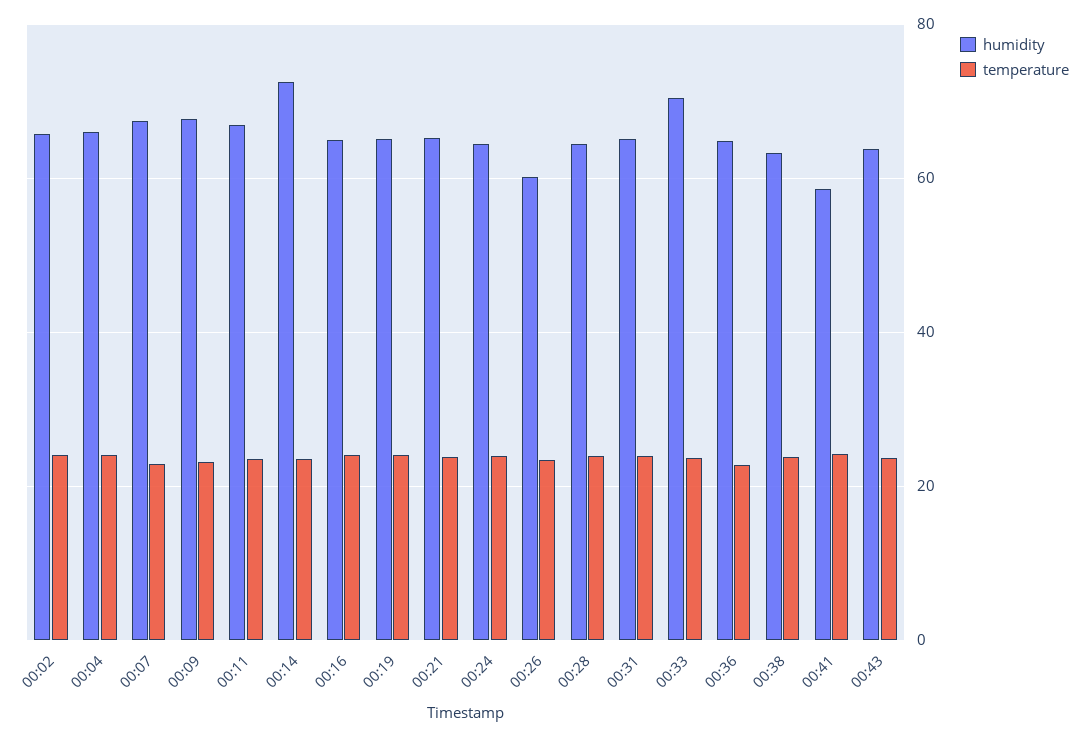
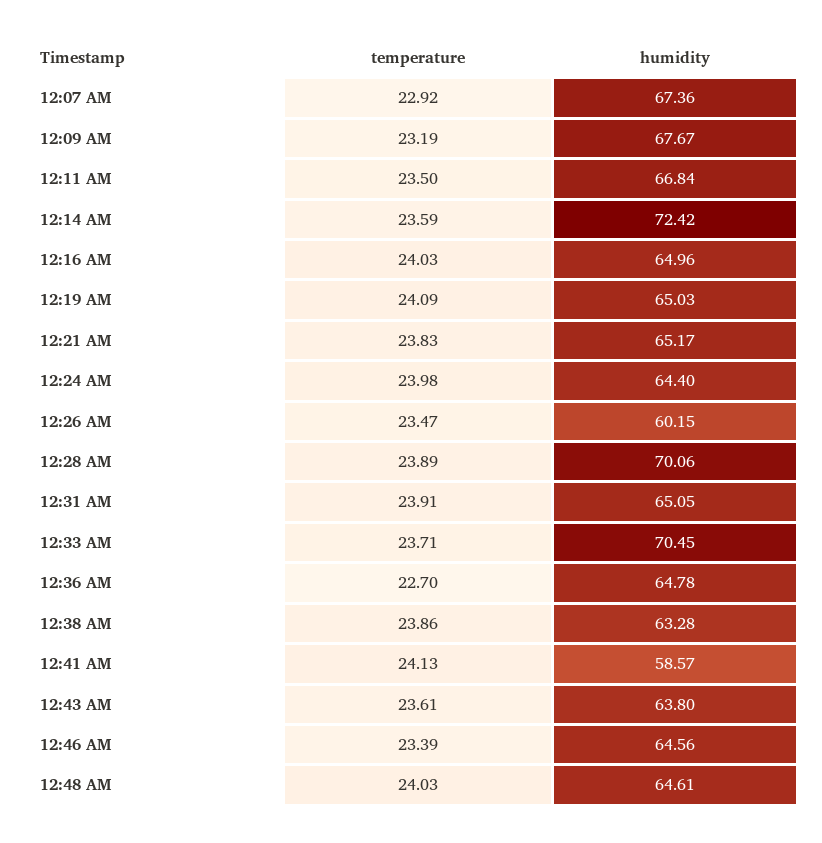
humidity, 00:02: 66 -> none
temperature, 00:02: 24 -> none
humidity, 00:04: 66 -> none
temperature, 00:04: 24 -> none
humidity, 00:28: 64 -> 70.06
temperature, 12:46 AM: none -> 23.39
humidity, 12:46 AM: none -> 64.56
temperature, 12:48 AM: none -> 24.03
humidity, 12:48 AM: none -> 64.61

